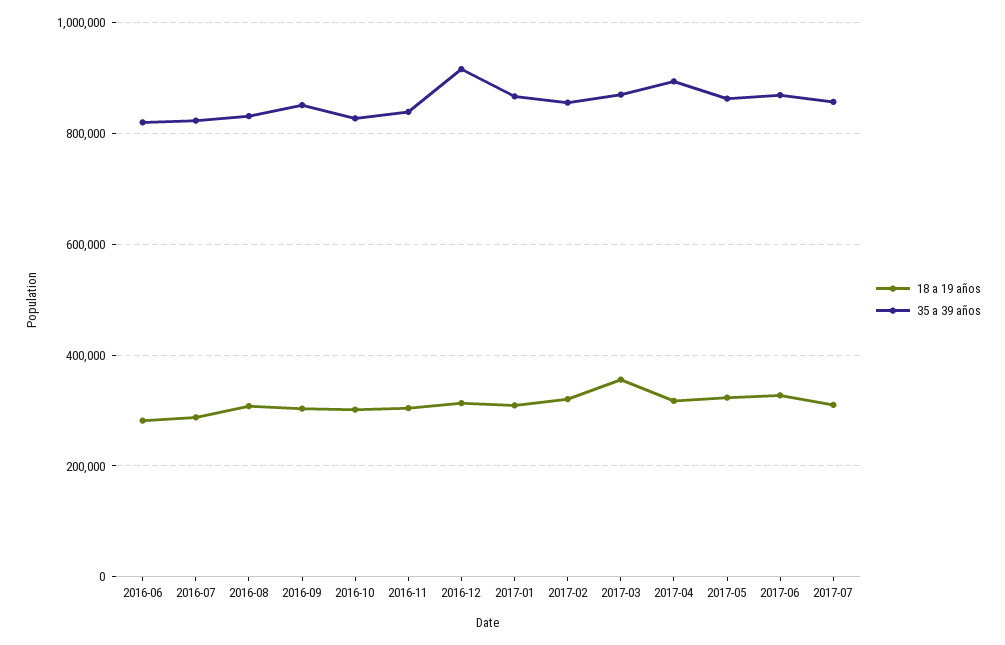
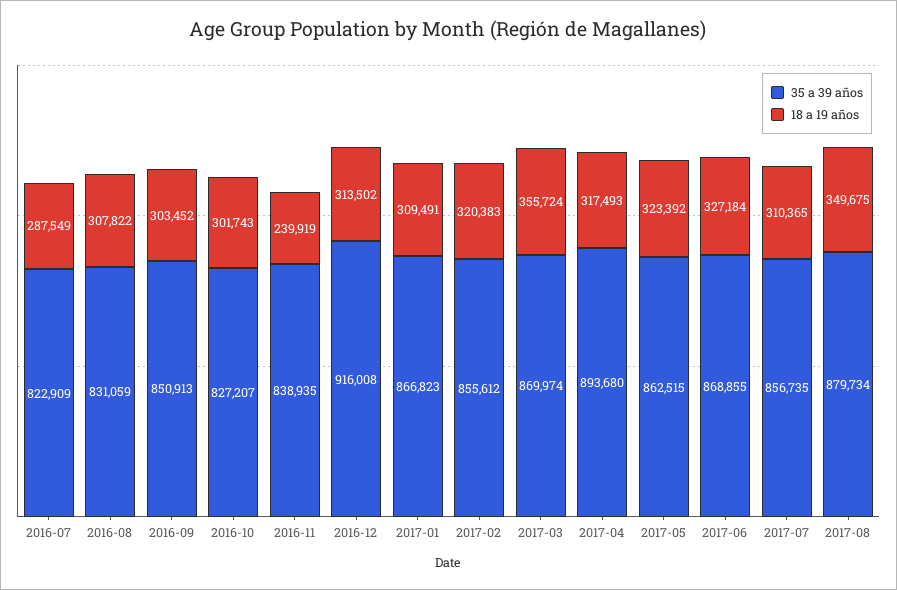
18 a 19 años, 2016-06: 280000 -> none
35 a 39 años, 2016-06: 820000 -> none
18 a 19 años, 2016-11: 300000 -> 239919
35 a 39 años, 2017-08: none -> 879734
18 a 19 años, 2017-08: none -> 349675

